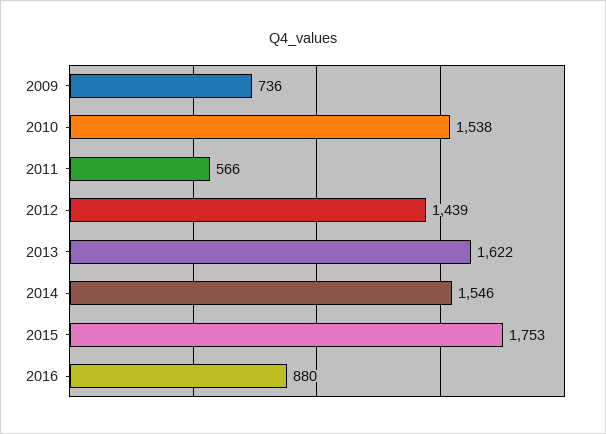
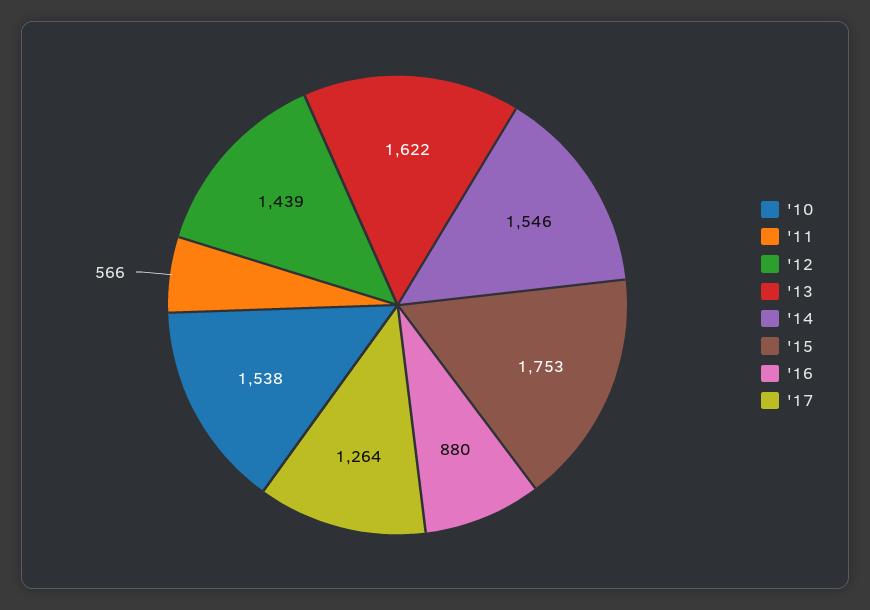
2009: 736 -> none
'17: none -> 1264

